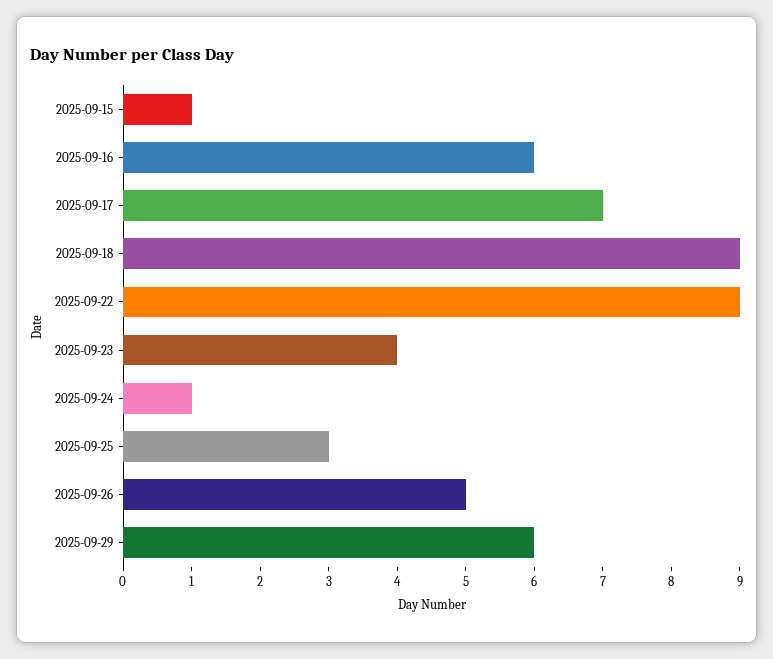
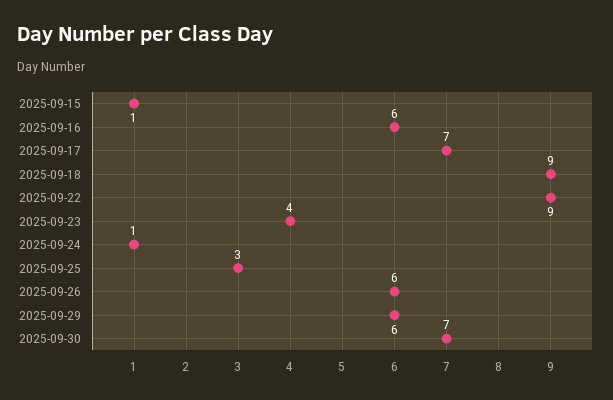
2025-09-26: 5 -> 6
2025-09-30: none -> 7

